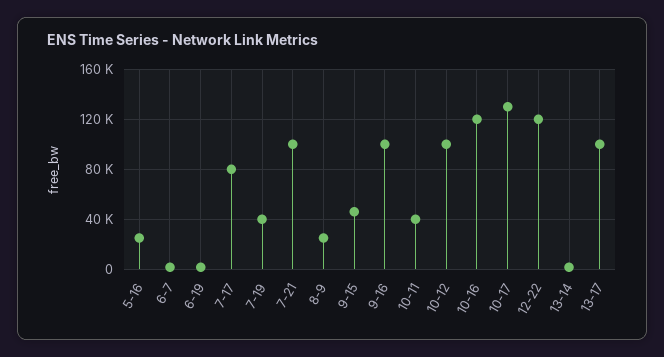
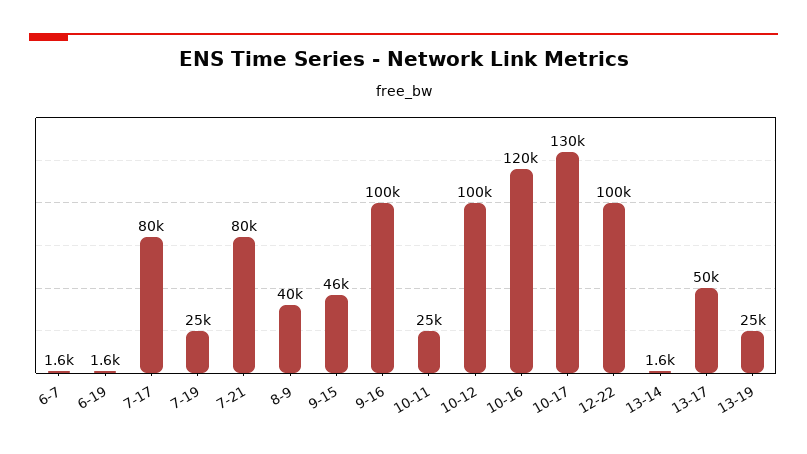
5-16: 25000 -> none
7-19: 40000 -> 25000
7-21: 100000 -> 80000
8-9: 25000 -> 40000
10-11: 40000 -> 25000
12-22: 120000 -> 100000
13-17: 100000 -> 50000
13-19: none -> 25000

